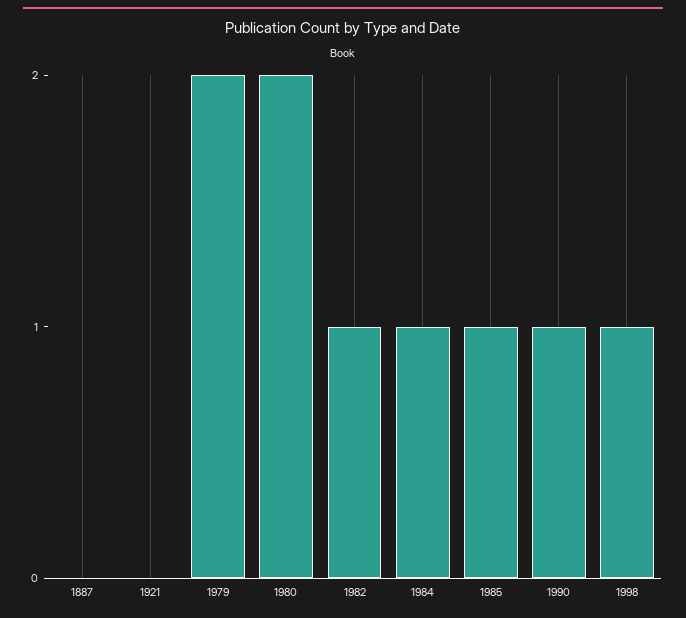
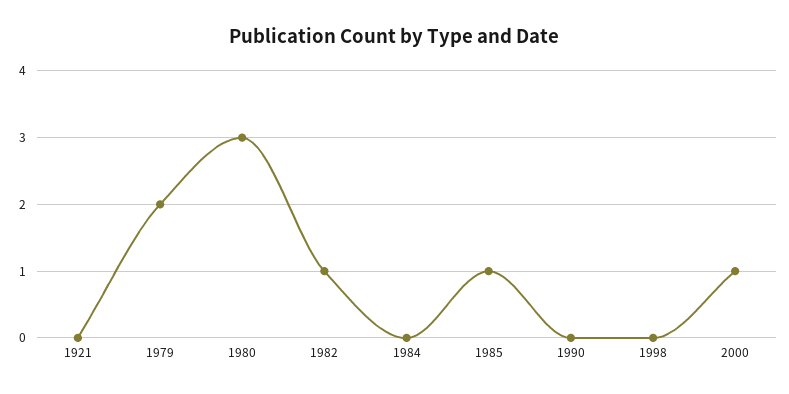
1887: 0 -> none
1980: 2 -> 3
1984: 1 -> 0
1990: 1 -> 0
1998: 1 -> 0
2000: none -> 1

